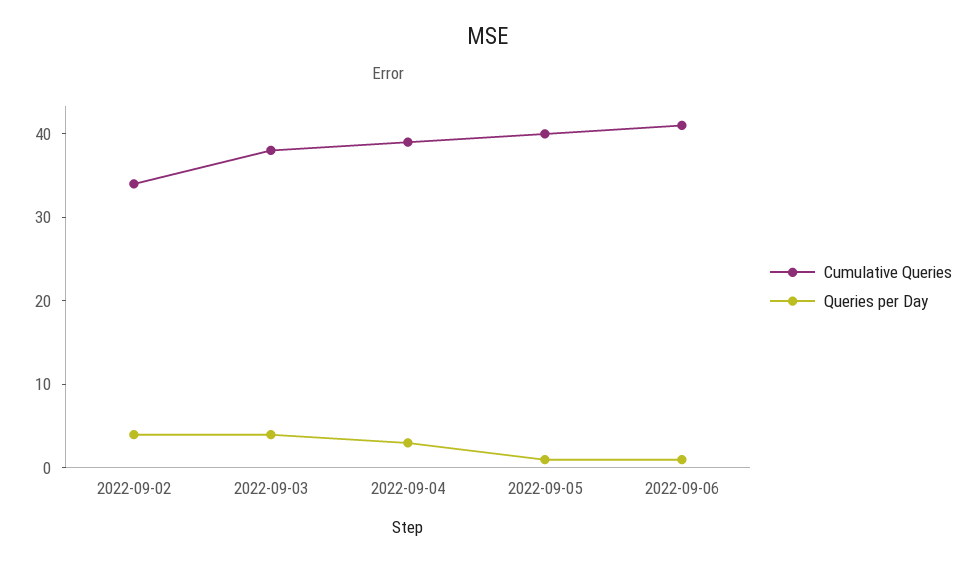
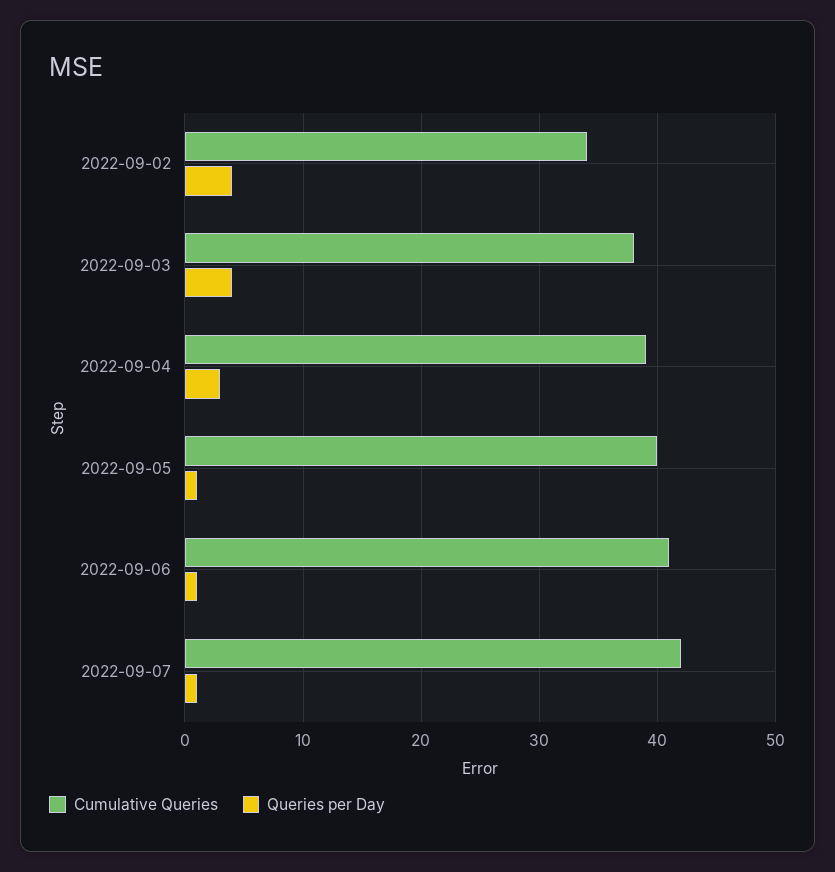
Cumulative Queries, 2022-09-07: none -> 42
Queries per Day, 2022-09-07: none -> 1

